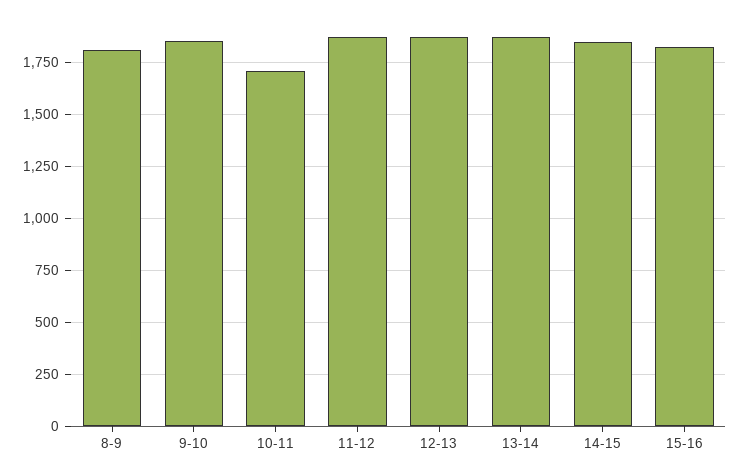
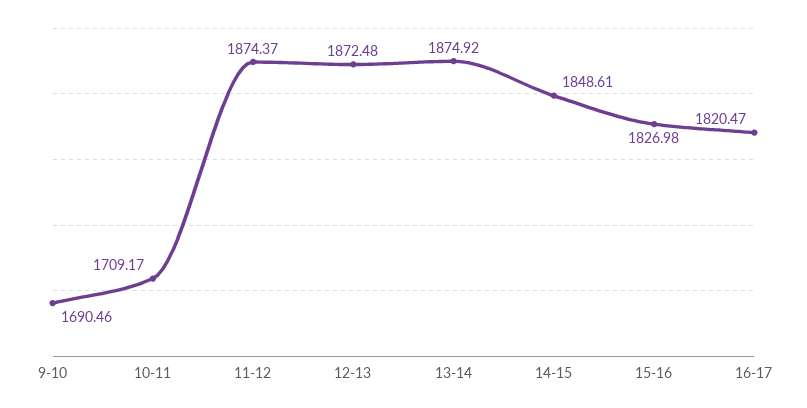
8-9: 1800 -> none
9-10: 1850 -> 1690.46
16-17: none -> 1820.47

